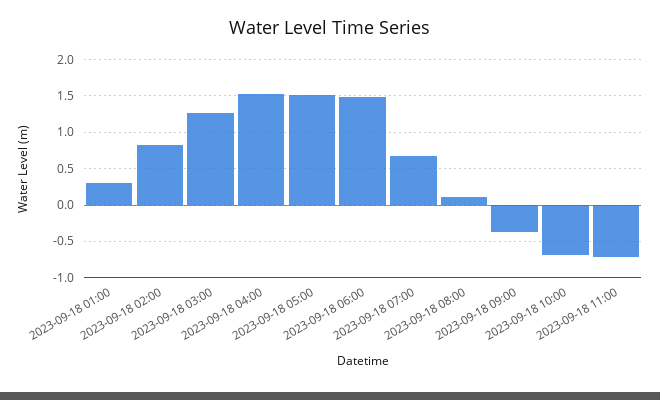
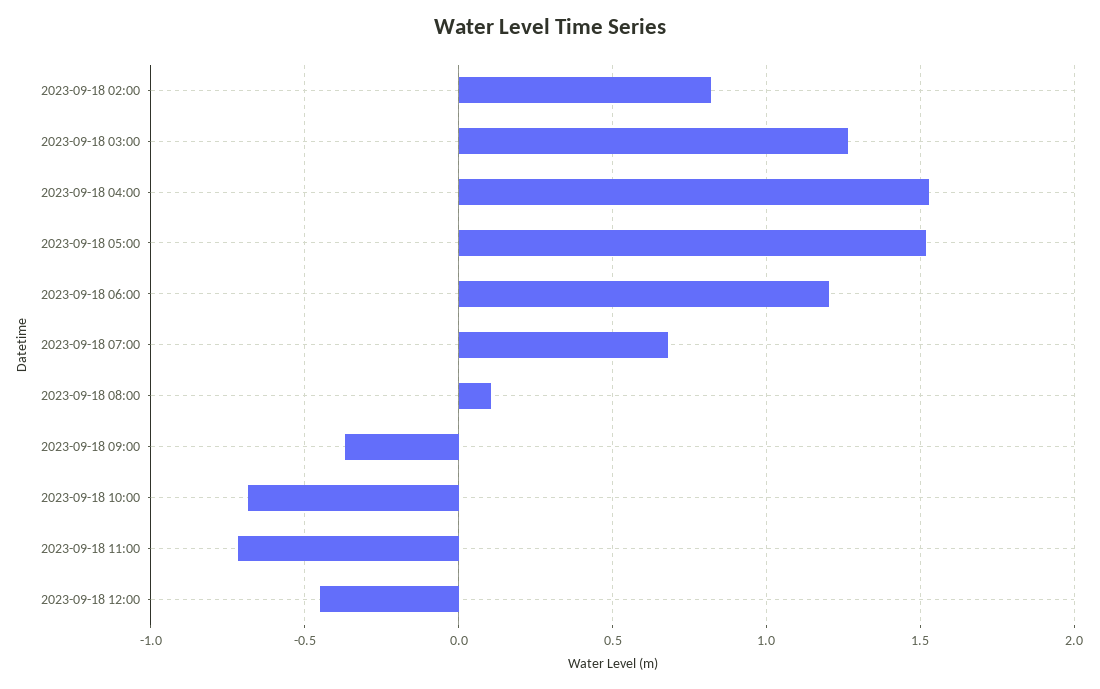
2023-09-18 01:00: 0.3 -> none
2023-09-18 06:00: 1.5 -> 1.2
2023-09-18 12:00: none -> -0.45

